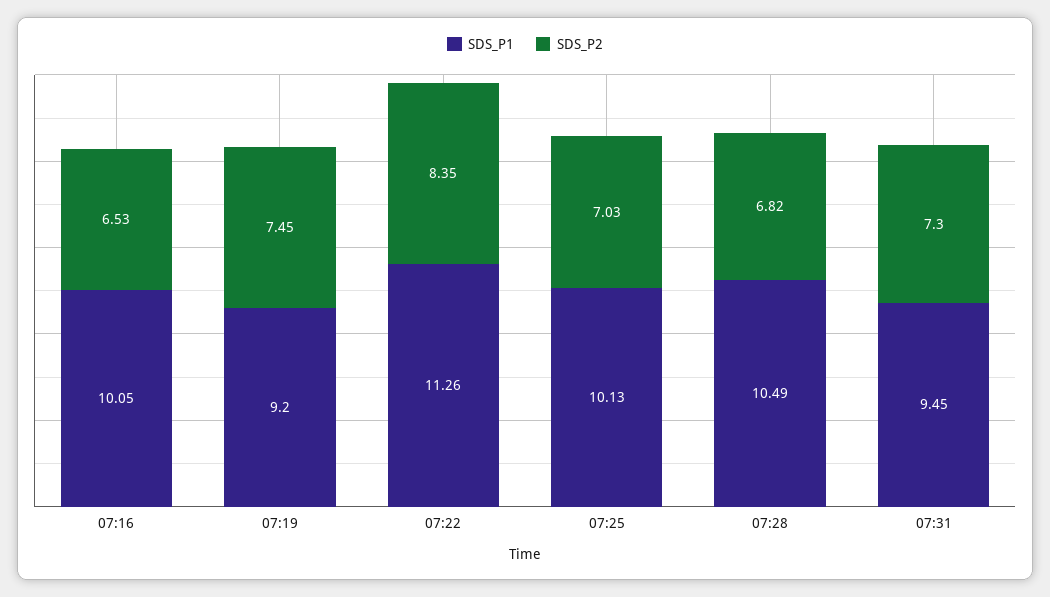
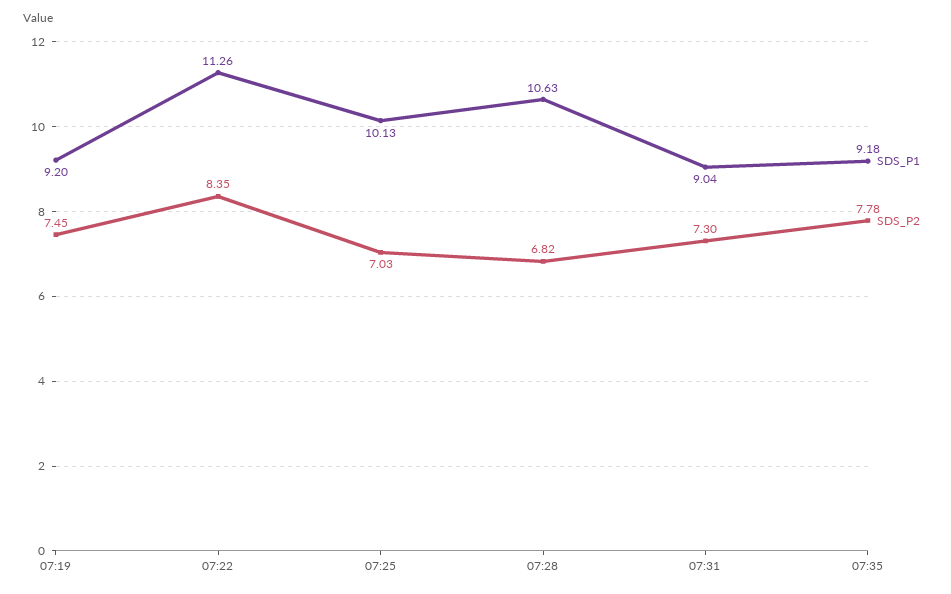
SDS_P1, 07:16: 10.05 -> none
SDS_P2, 07:16: 6.53 -> none
SDS_P1, 07:28: 10.49 -> 10.63
SDS_P1, 07:31: 9.45 -> 9.04
SDS_P1, 07:35: none -> 9.18
SDS_P2, 07:35: none -> 7.78

